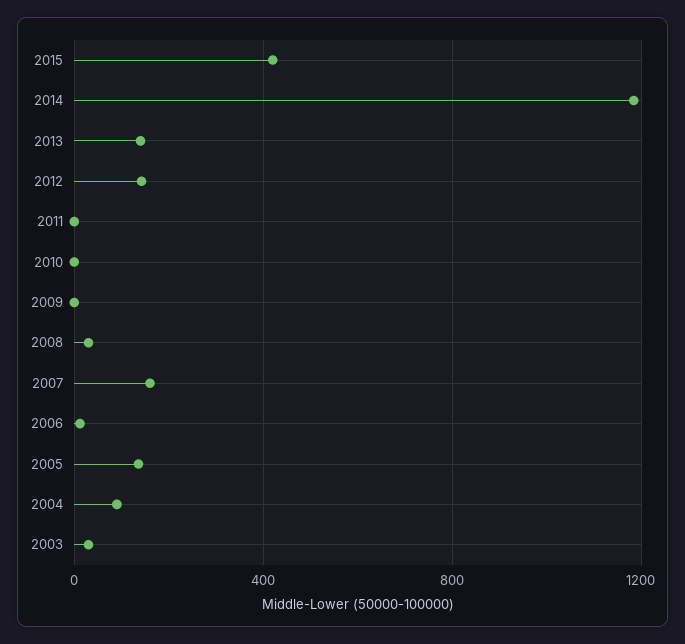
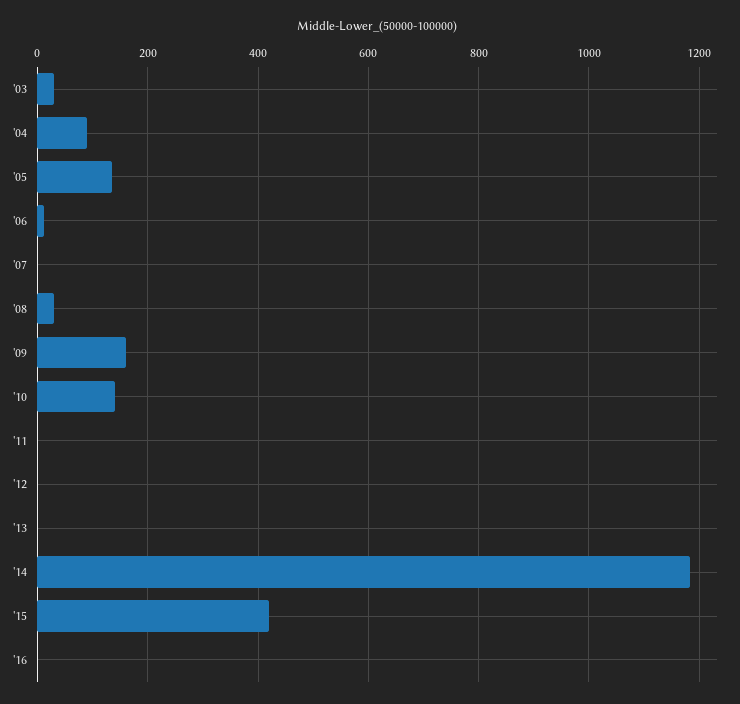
2013: 150 -> 0
2012: 150 -> 0
2010: 0 -> 140
2009: 0 -> 160
2007: 150 -> 0
'16: none -> 0

